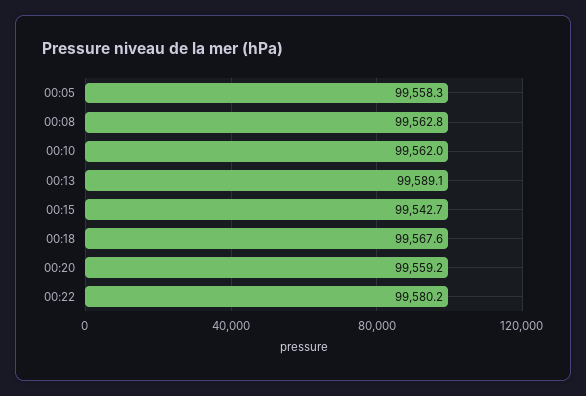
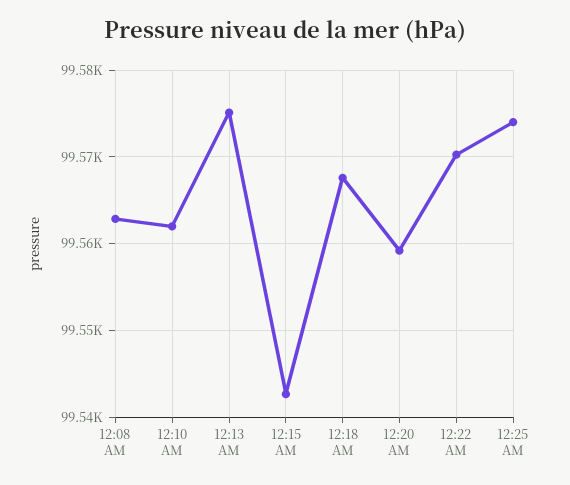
00:05: 99558.3 -> none
00:13: 99589.1 -> 99575
00:22: 99580.2 -> 99570
12:25 AM: none -> 99574

